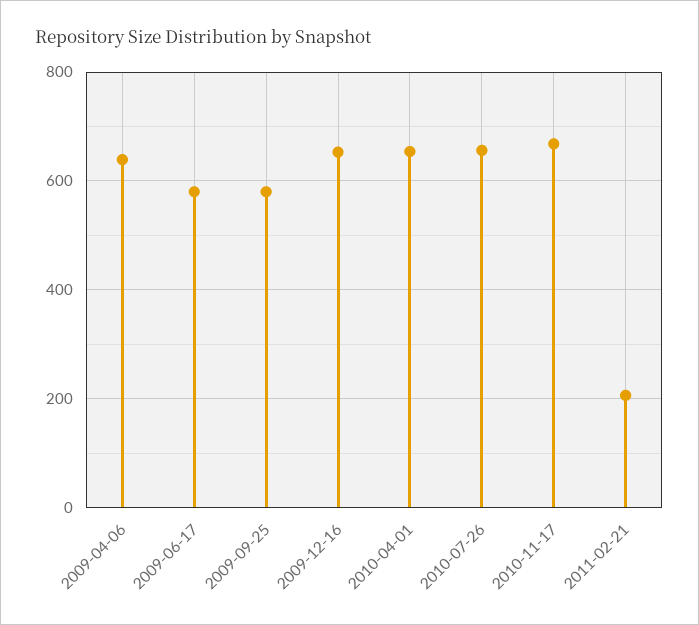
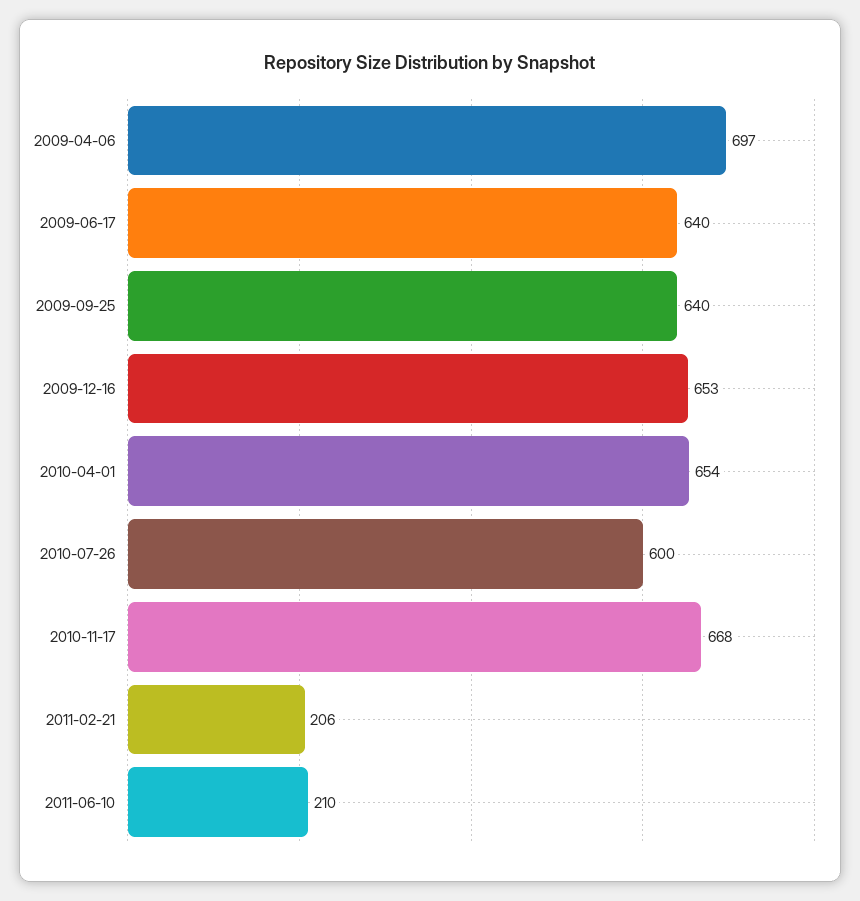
2009-04-06: 640 -> 697
2009-06-17: 580 -> 640
2009-09-25: 580 -> 640
2010-07-26: 660 -> 600
2011-06-10: none -> 210

